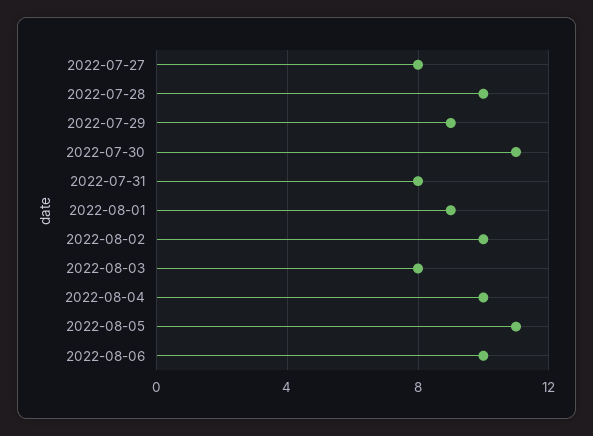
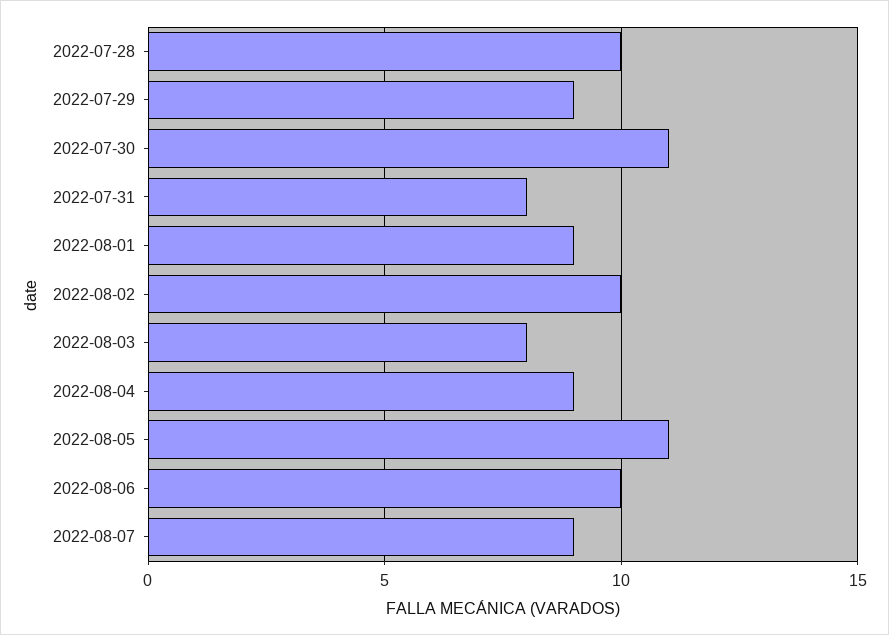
2022-07-27: 8 -> none
2022-08-04: 10 -> 9
2022-08-07: none -> 9

